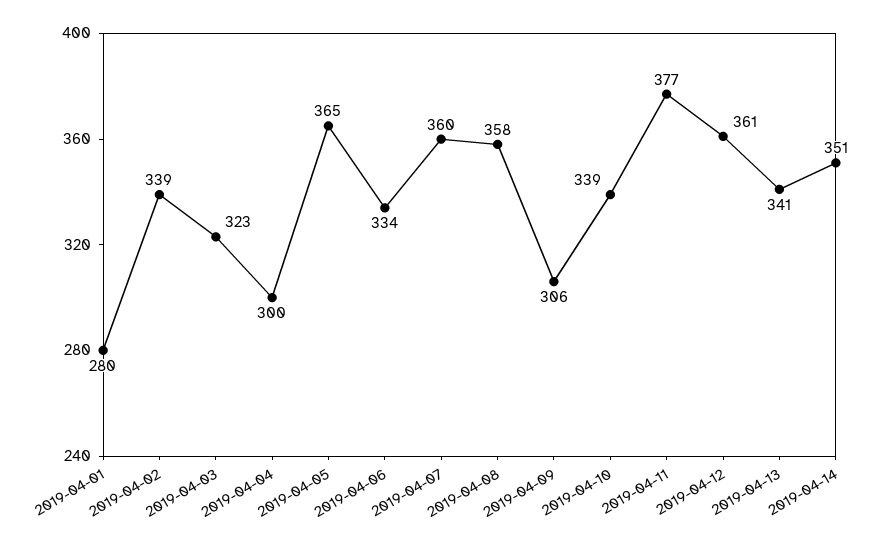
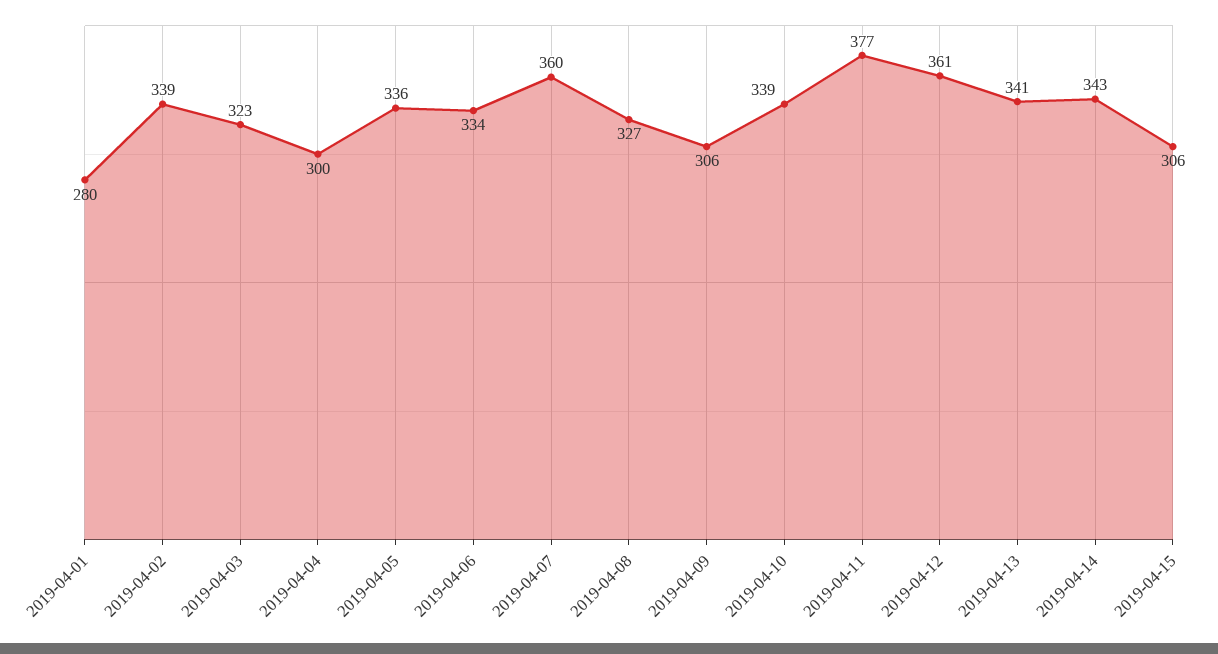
2019-04-05: 365 -> 336
2019-04-08: 358 -> 327
2019-04-14: 351 -> 343
2019-04-15: none -> 306

